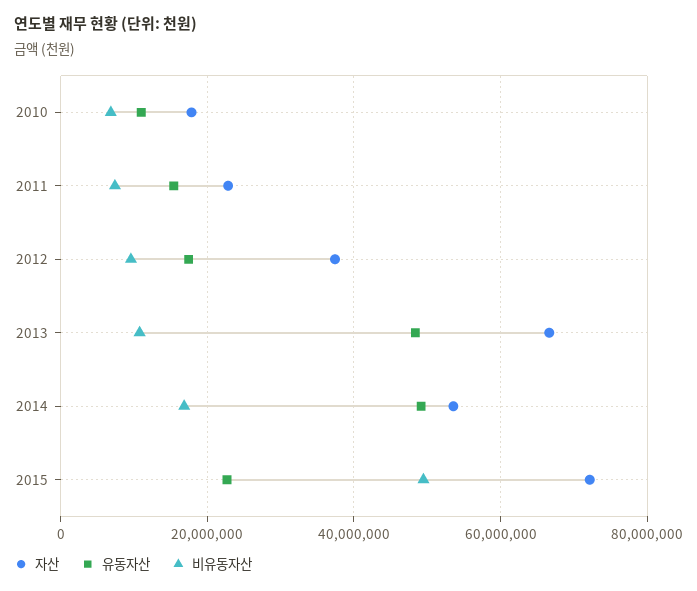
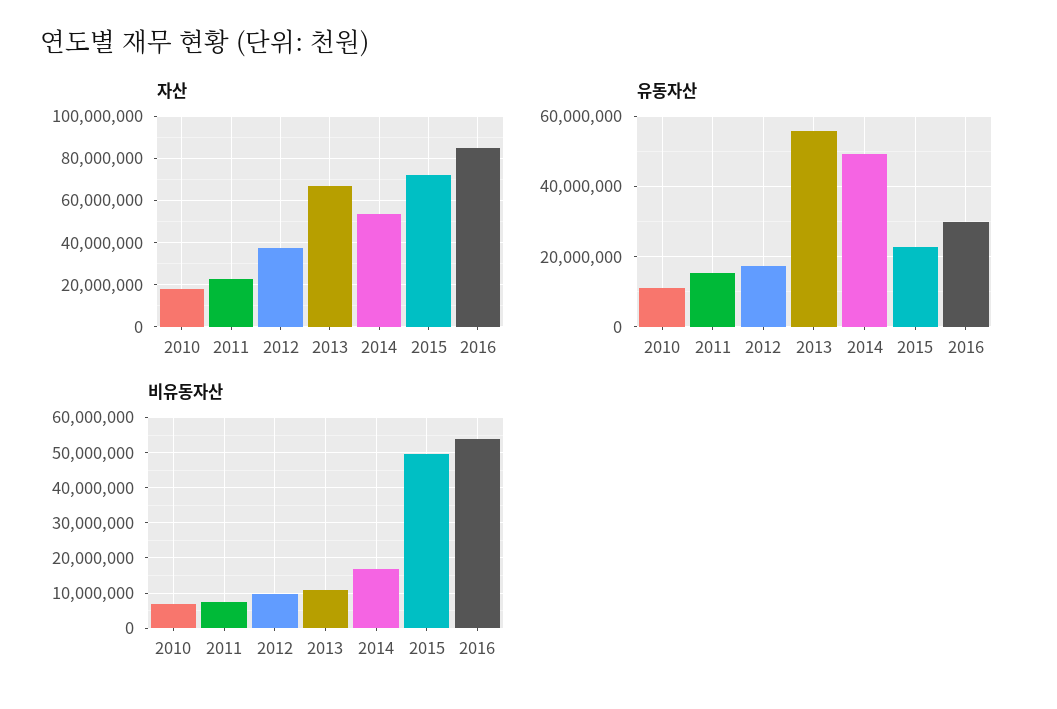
유동자산, 2013: 48000000 -> 56000000
자산, 2016: none -> 85000000
유동자산, 2016: none -> 30000000
비유동자산, 2016: none -> 54000000

